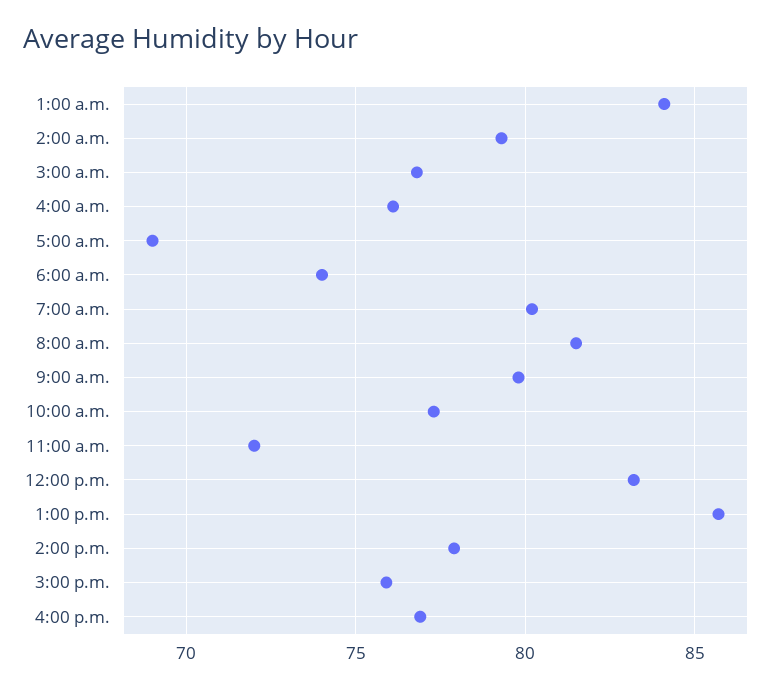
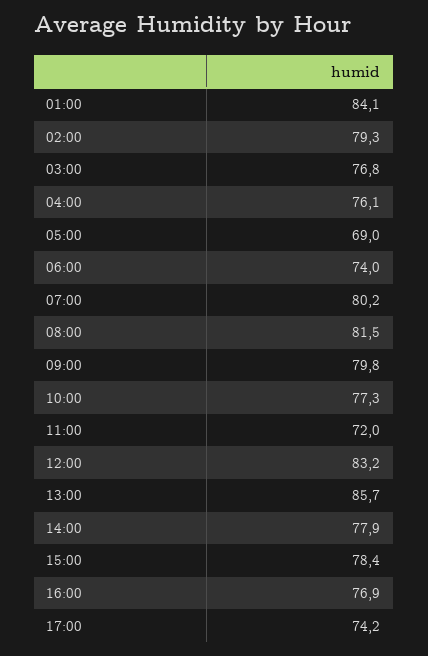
3:00 p.m.: 76 -> 78.4
17:00: none -> 74.2

